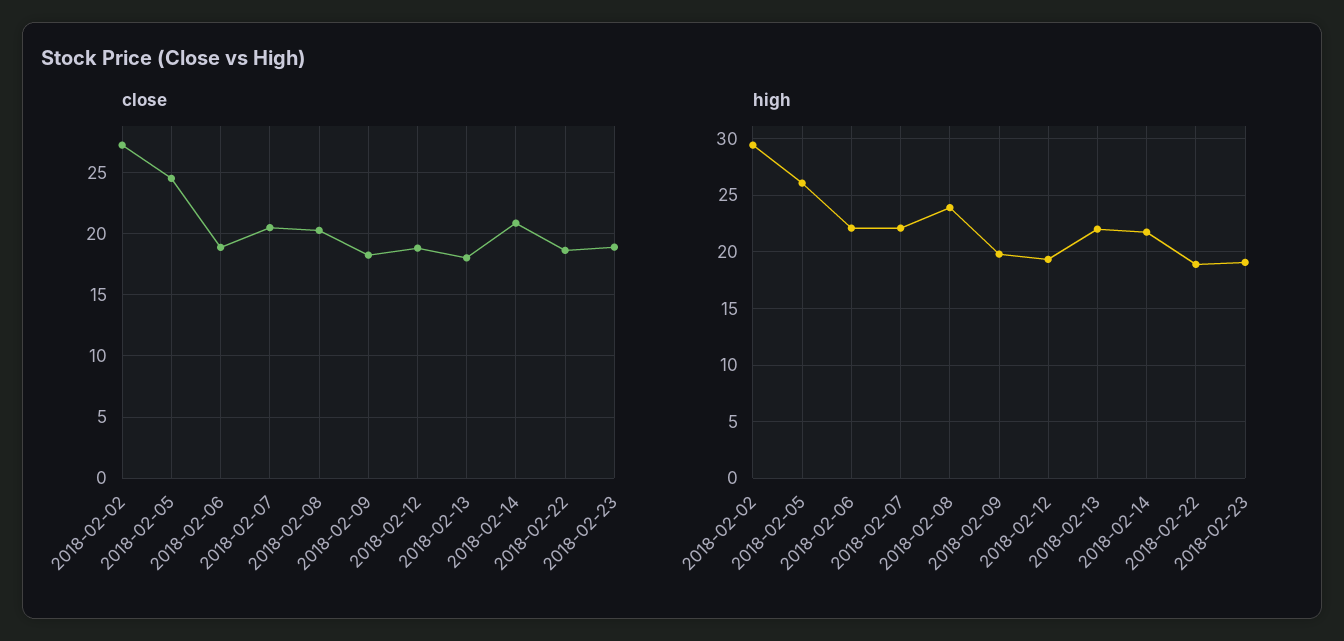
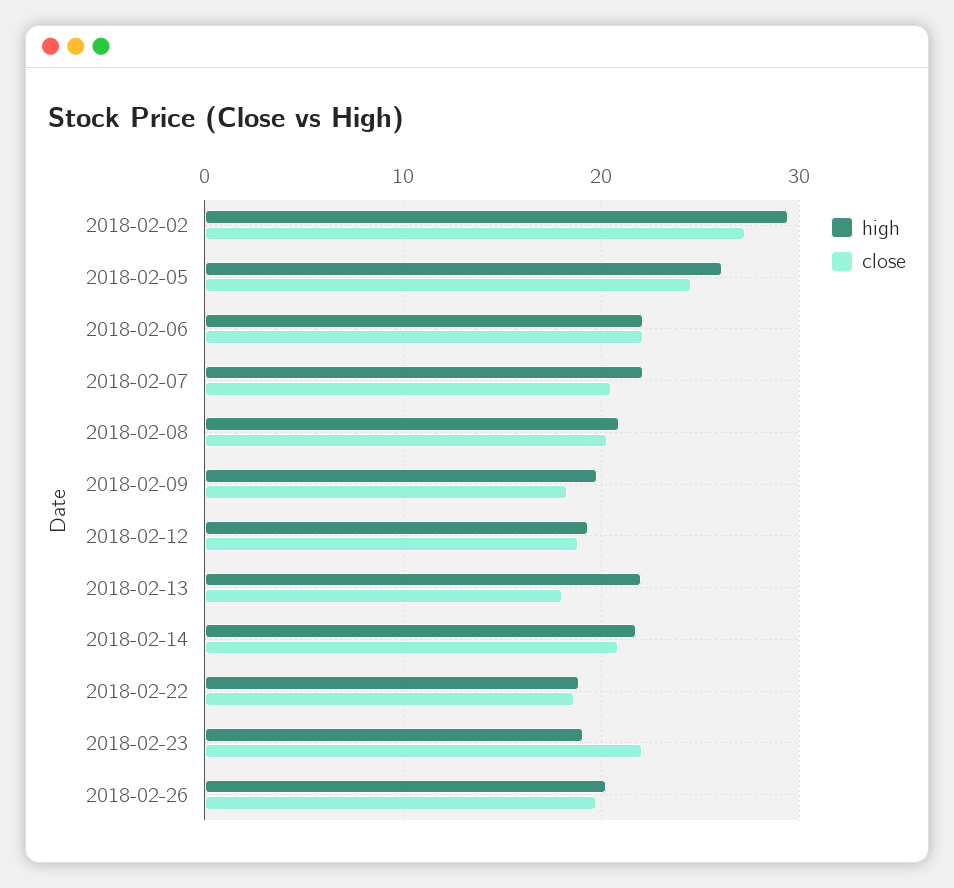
close, 2018-02-06: 19 -> 22
close, 2018-02-23: 19 -> 22
high, 2018-02-08: 24 -> 21
high, 2018-02-26: none -> 20
close, 2018-02-26: none -> 20

